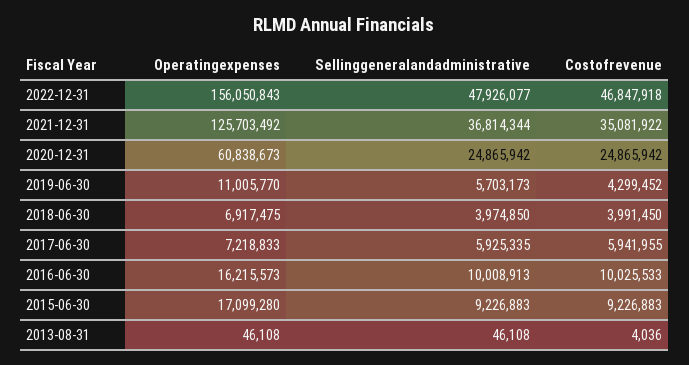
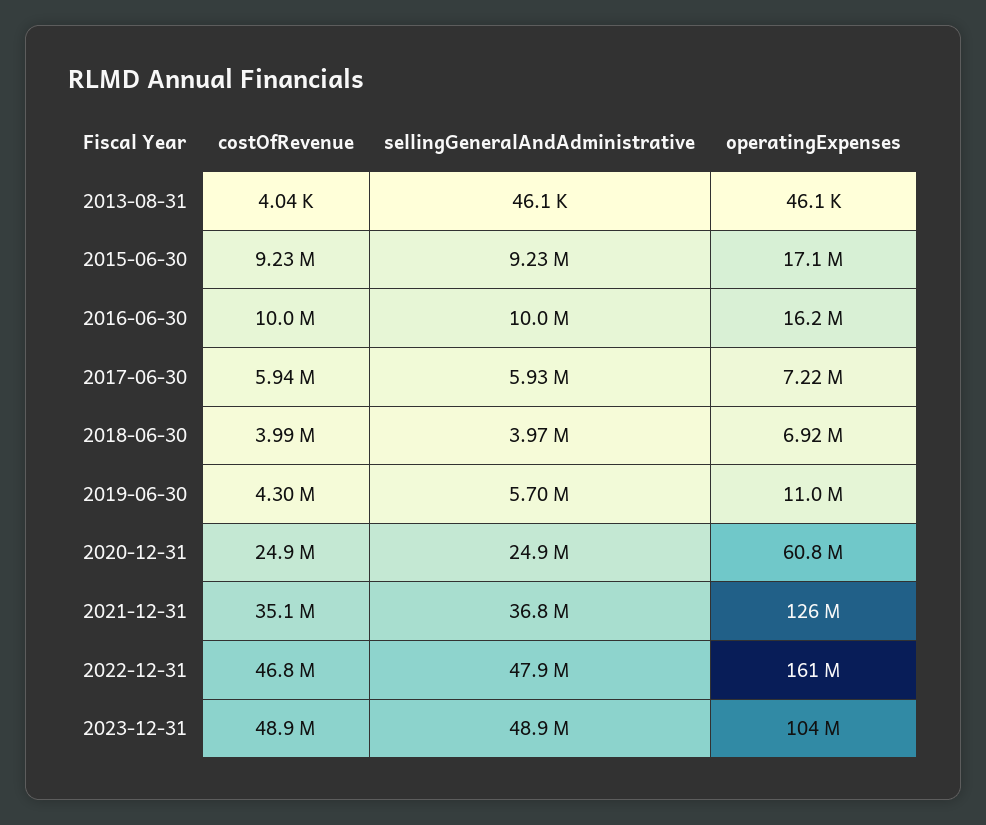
Operatingexpenses, 2022-12-31: 156050843 -> 161000000
Costofrevenue, 2023-12-31: none -> 48900000
Sellinggeneralandadministrative, 2023-12-31: none -> 48900000
Operatingexpenses, 2023-12-31: none -> 104000000

